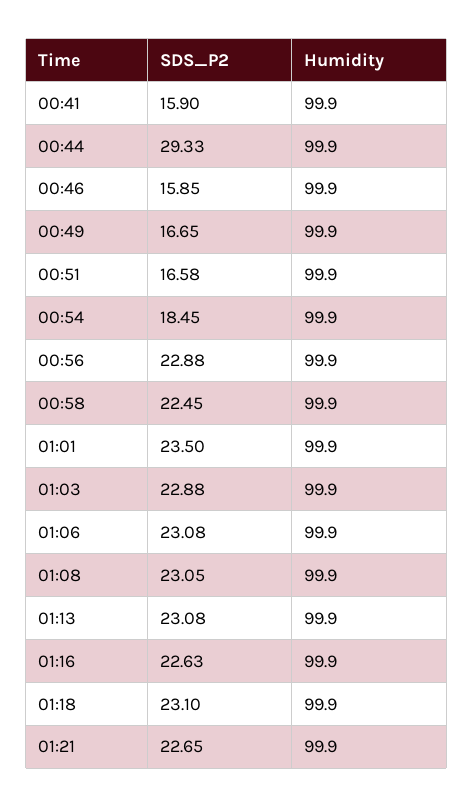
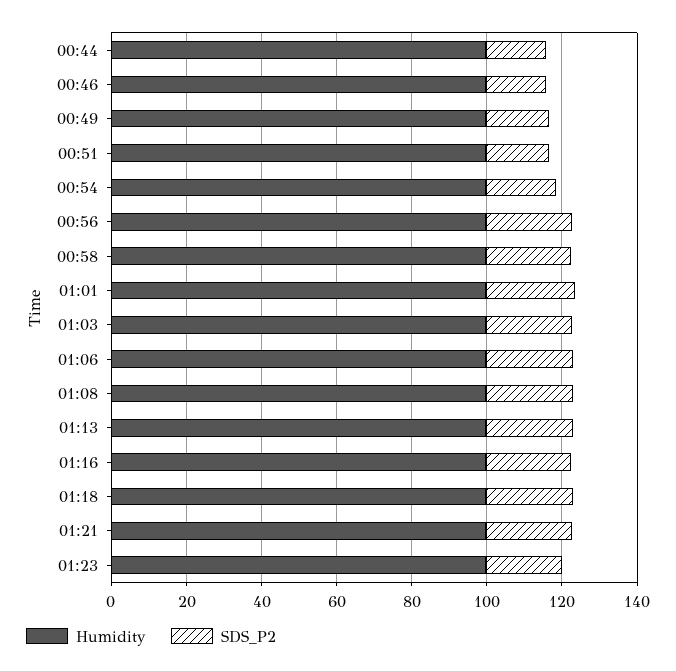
SDS_P2, 00:41: 15.9 -> none
Humidity, 00:41: 99.9 -> none
SDS_P2, 00:44: 29.33 -> 15
Humidity, 01:23: none -> 100
SDS_P2, 01:23: none -> 20

